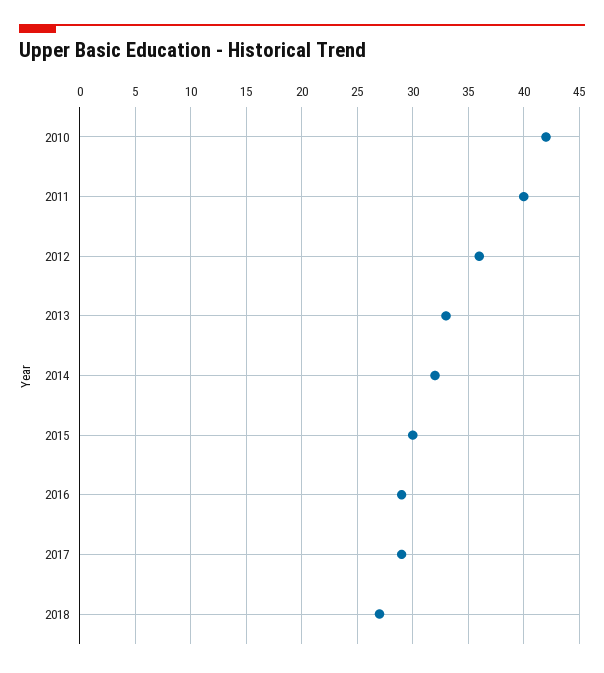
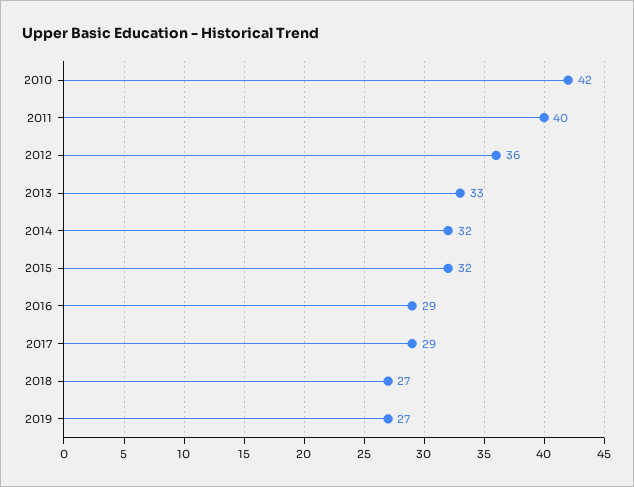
2015: 30 -> 32
2019: none -> 27

